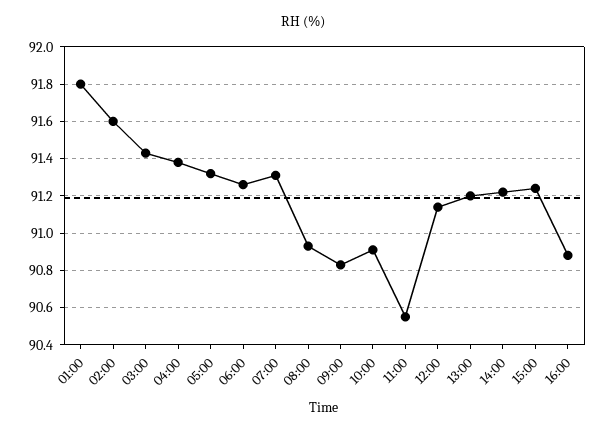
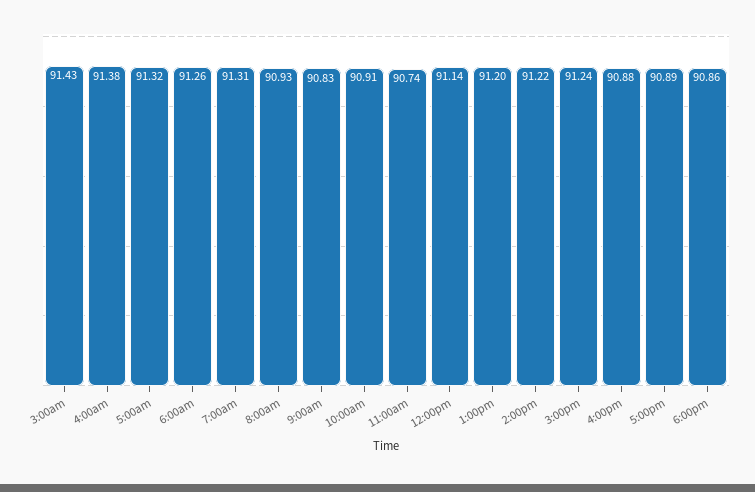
01:00: 91.8 -> none
02:00: 91.6 -> none
11:00: 90.55 -> 90.74
5:00pm: none -> 90.89
6:00pm: none -> 90.86

